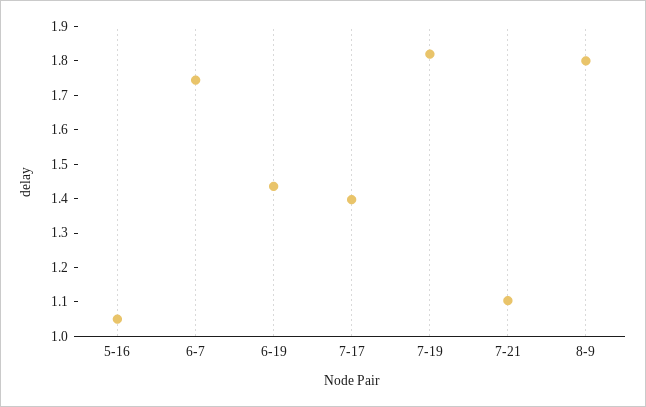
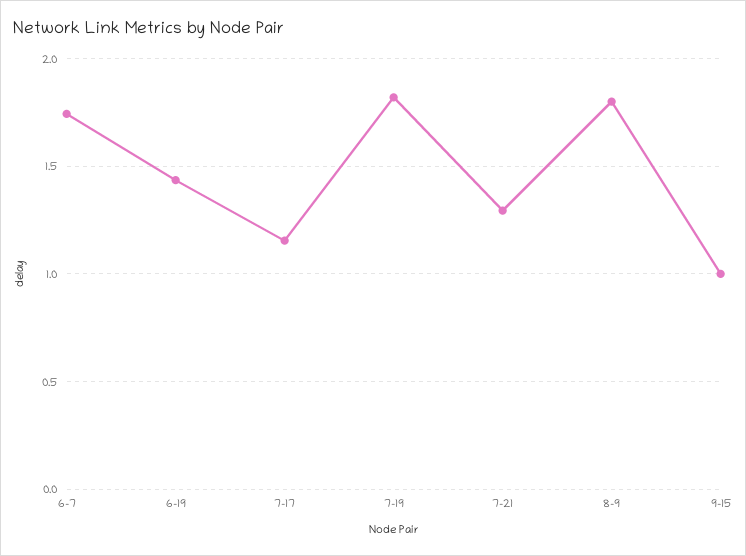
5-16: 1.05 -> none
7-17: 1.4 -> 1.15
7-21: 1.1 -> 1.3
9-15: none -> 1

